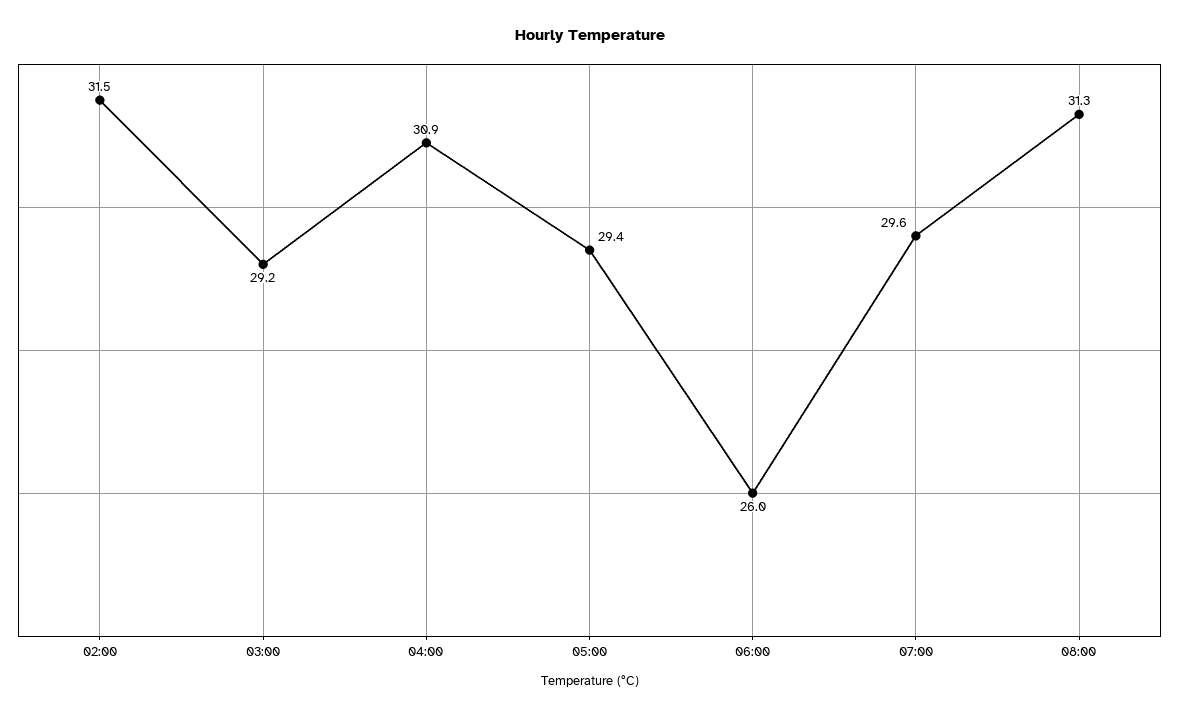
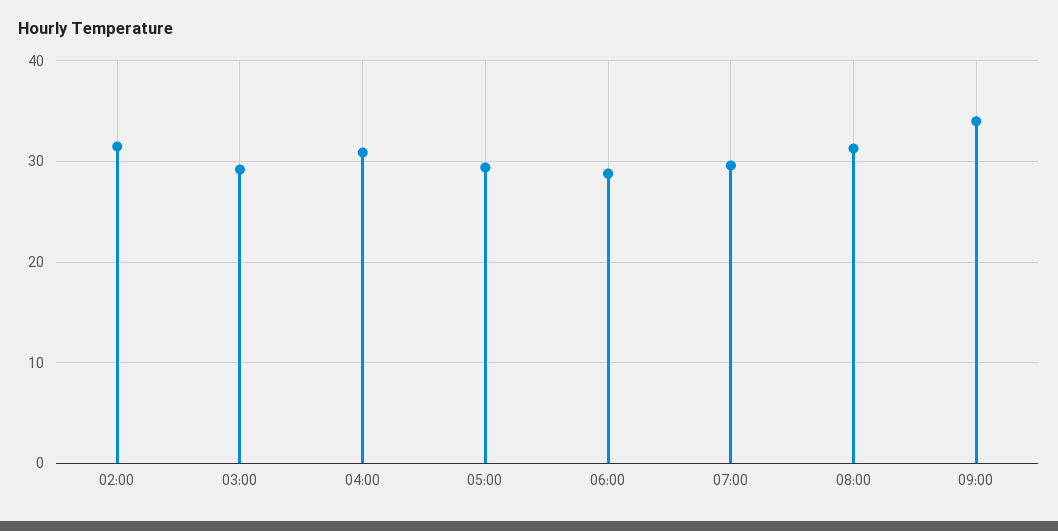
06:00: 26 -> 29
09:00: none -> 34

